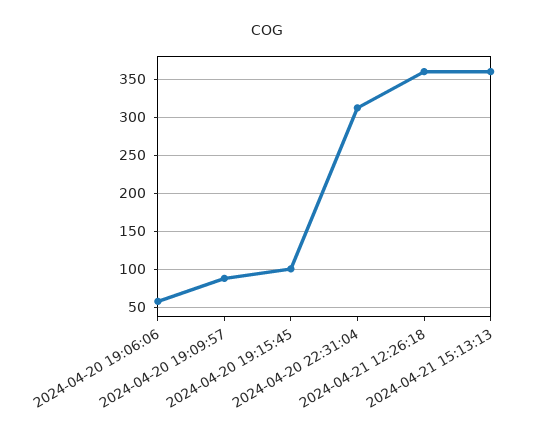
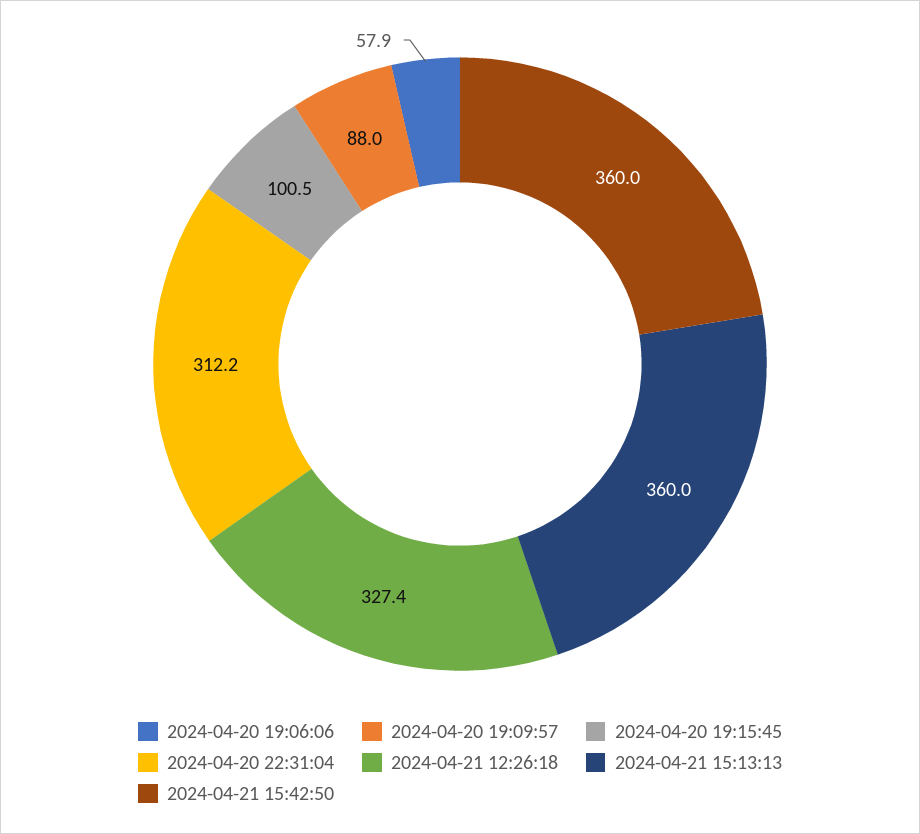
2024-04-21 12:26:18: 360 -> 327.4
2024-04-21 15:42:50: none -> 360

